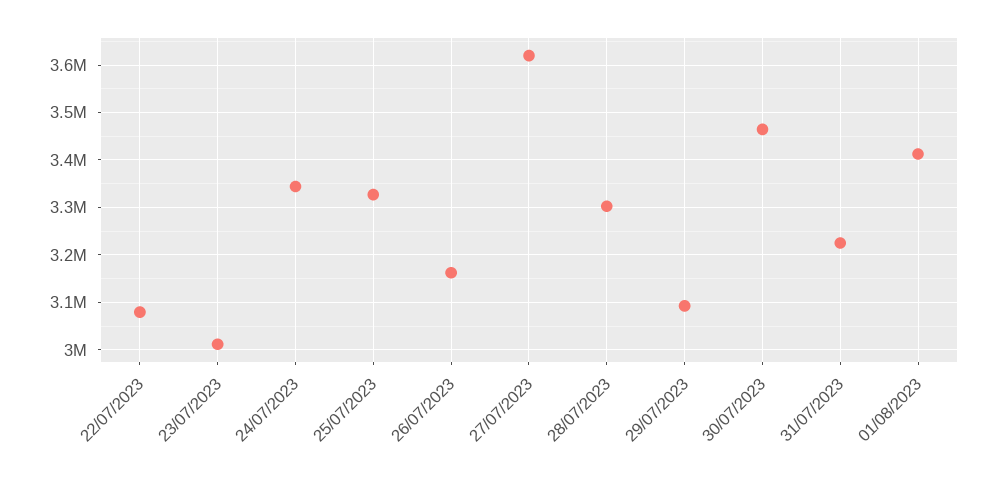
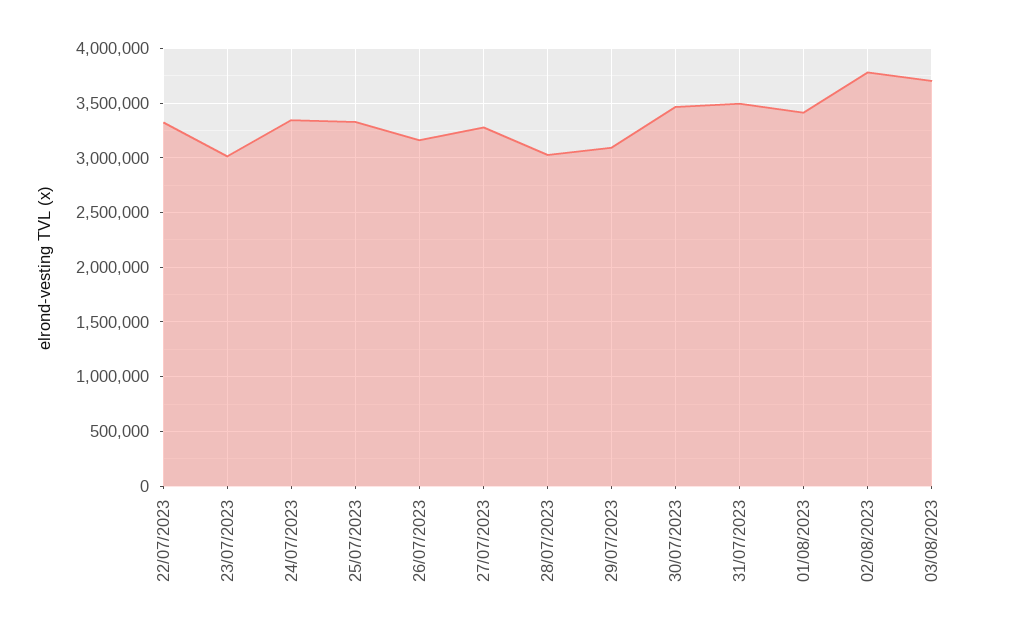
22/07/2023: 3080000 -> 3300000
27/07/2023: 3620000 -> 3300000
28/07/2023: 3300000 -> 3000000
31/07/2023: 3220000 -> 3500000
02/08/2023: none -> 3800000
03/08/2023: none -> 3700000

